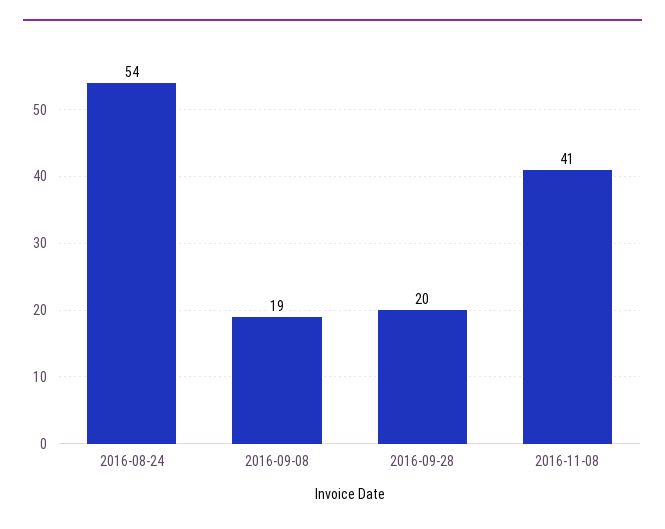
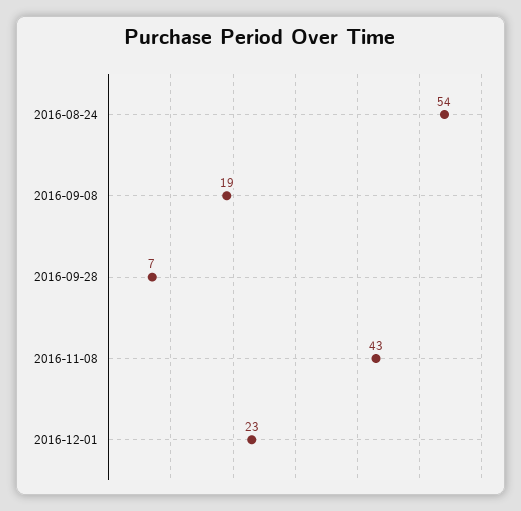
2016-09-28: 20 -> 7
2016-11-08: 41 -> 43
2016-12-01: none -> 23

